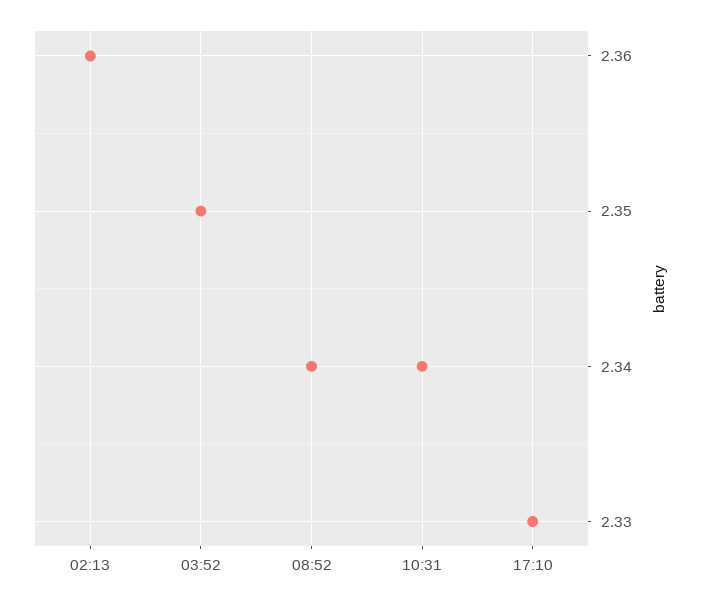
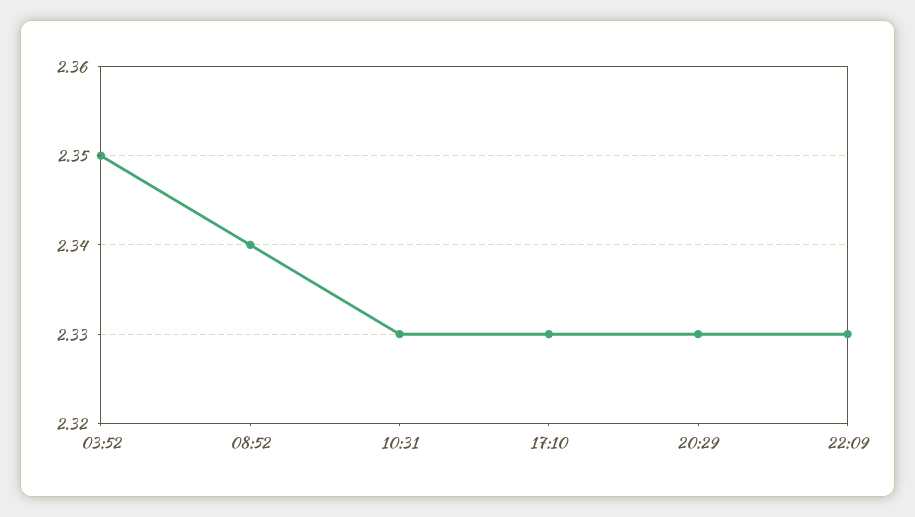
02:13: 2.36 -> none
10:31: 2.34 -> 2.33
20:29: none -> 2.33
22:09: none -> 2.33

